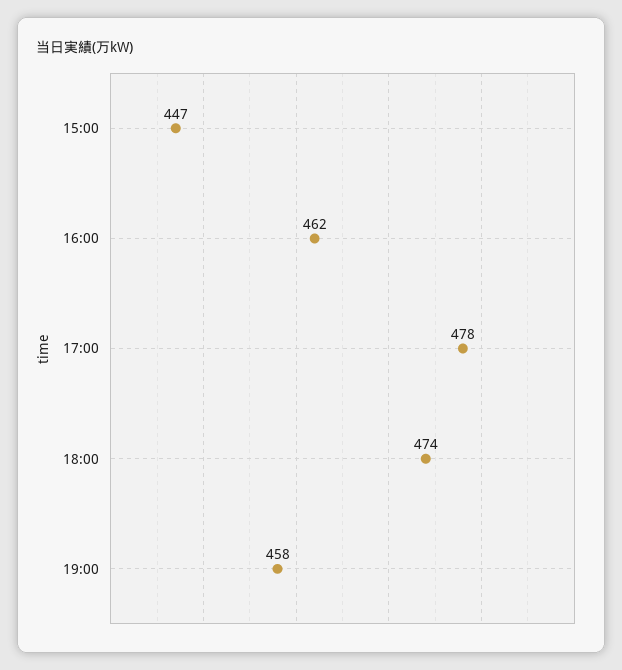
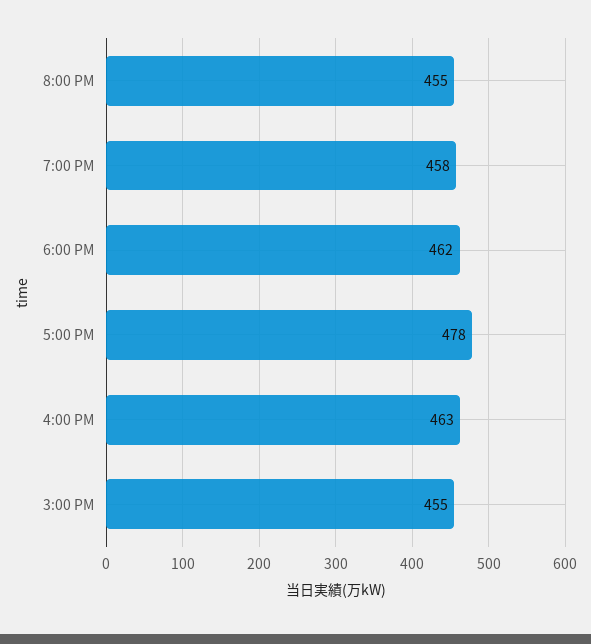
15:00: 447 -> 455
16:00: 462 -> 463
18:00: 474 -> 462
8:00 PM: none -> 455

